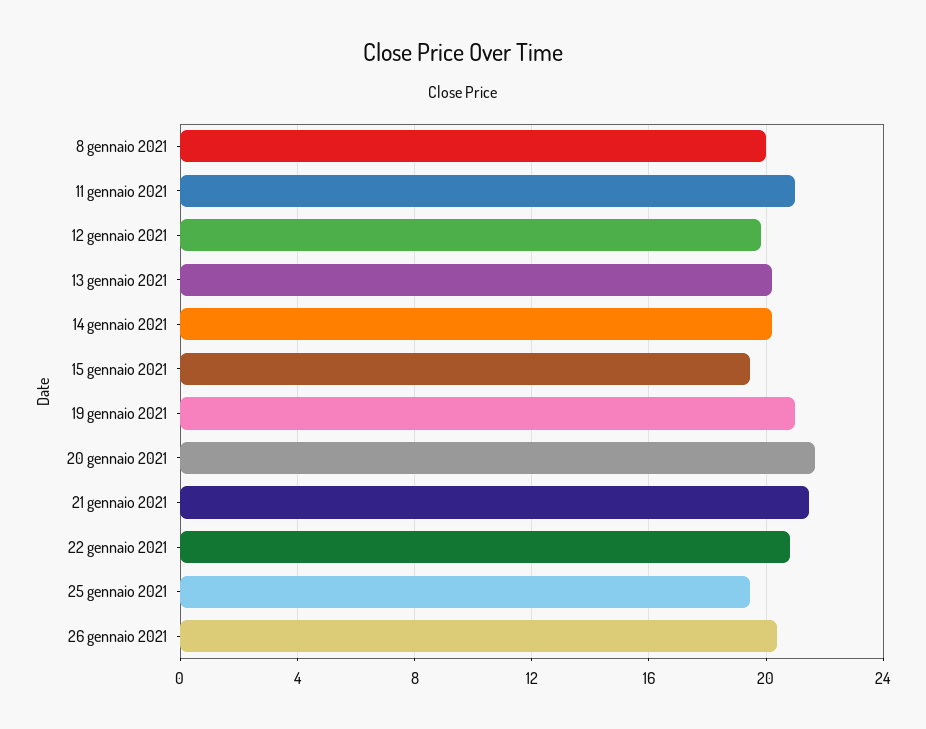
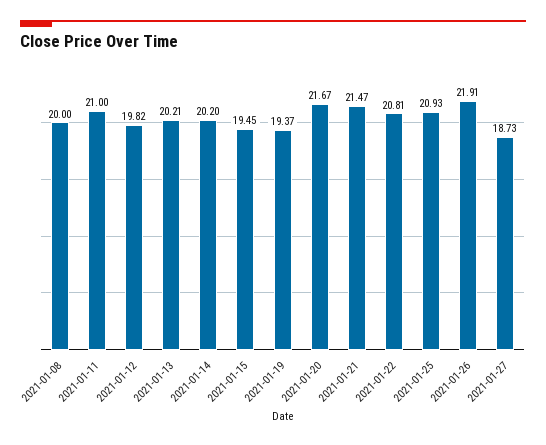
19 gennaio 2021: 21 -> 19.37
25 gennaio 2021: 19.5 -> 20.93
26 gennaio 2021: 20.5 -> 21.91
2021-01-27: none -> 18.73

